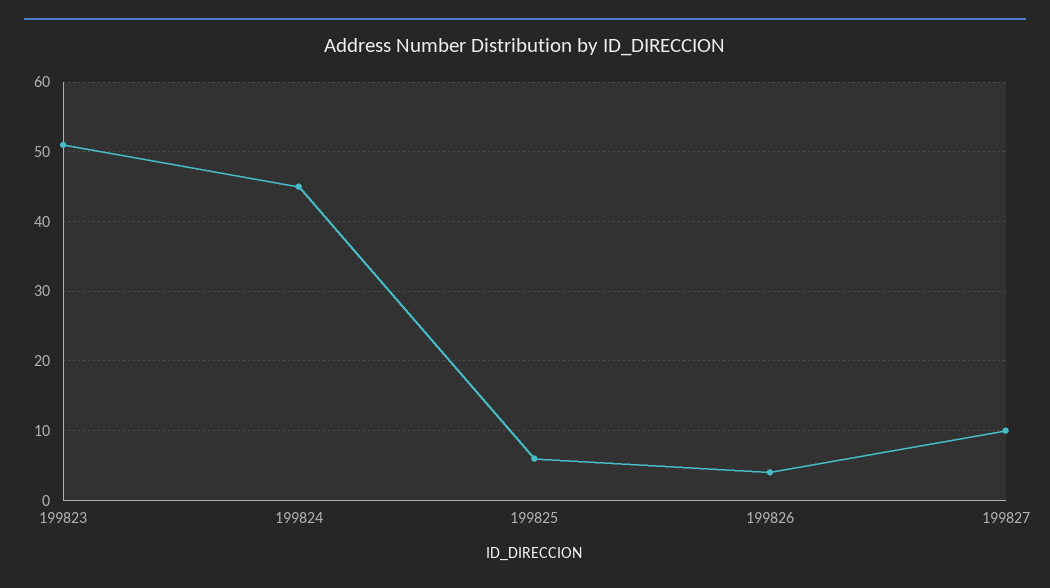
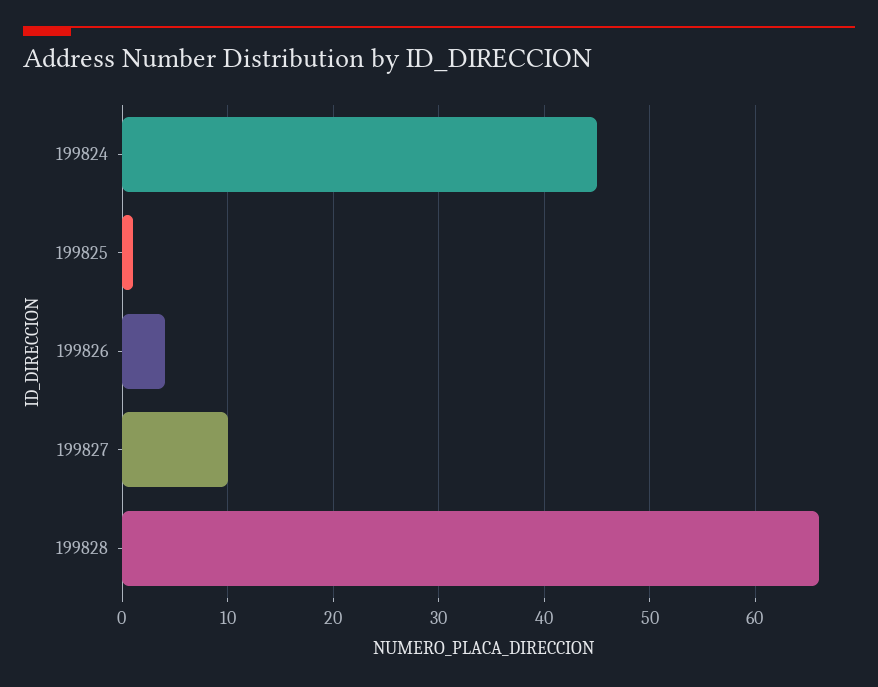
199823: 51 -> none
199825: 6 -> 1
199828: none -> 66

